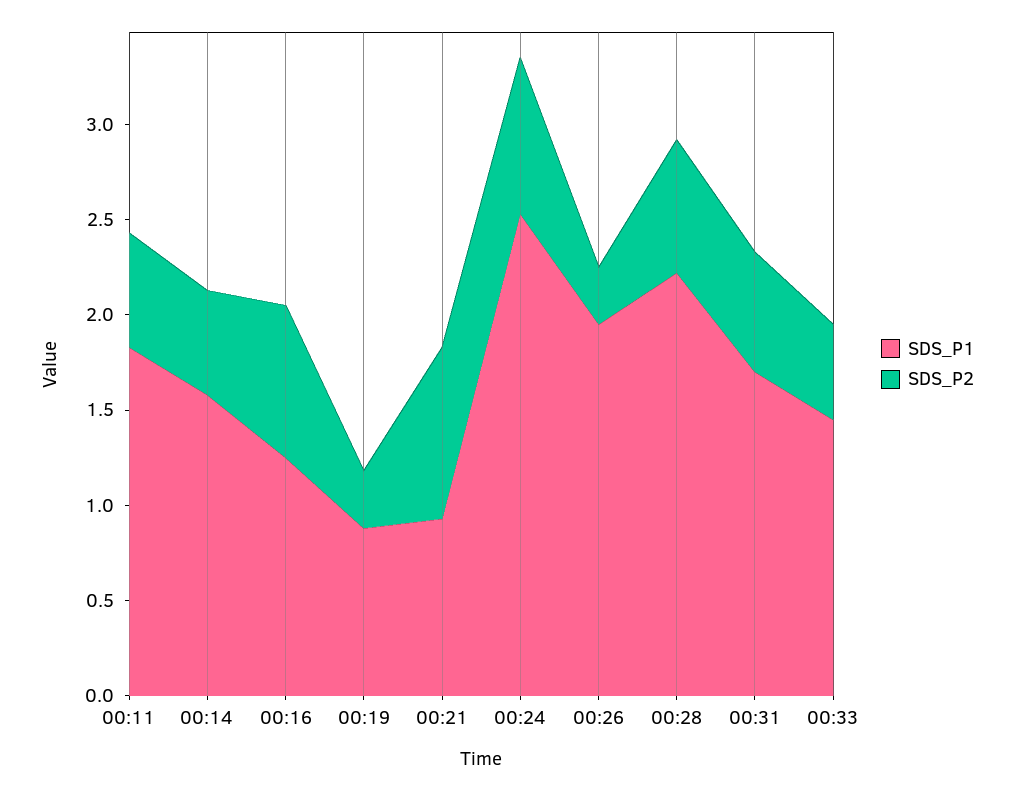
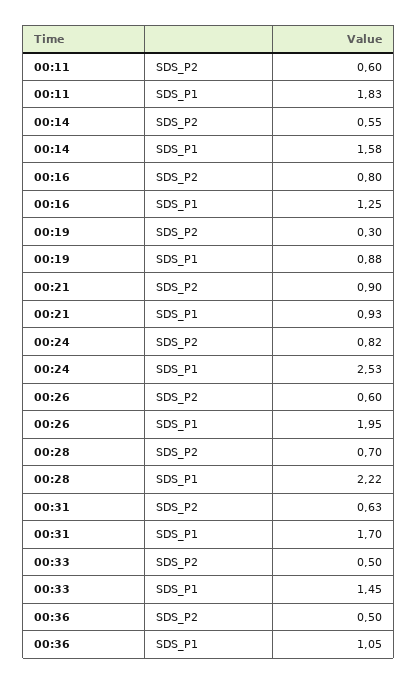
SDS_P2, 00:26: 0.3 -> 0.6
SDS_P2, 00:36: none -> 0.5
SDS_P1, 00:36: none -> 1.05

